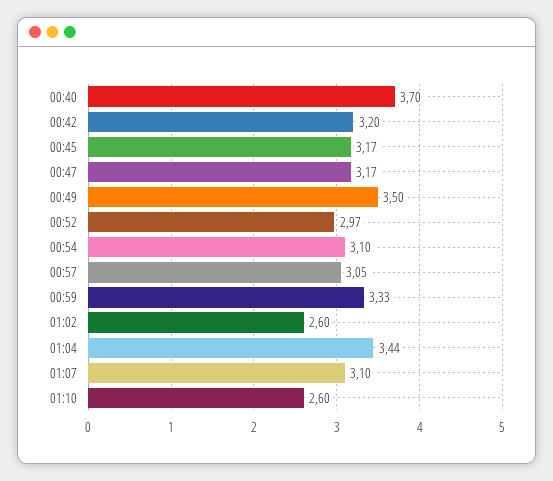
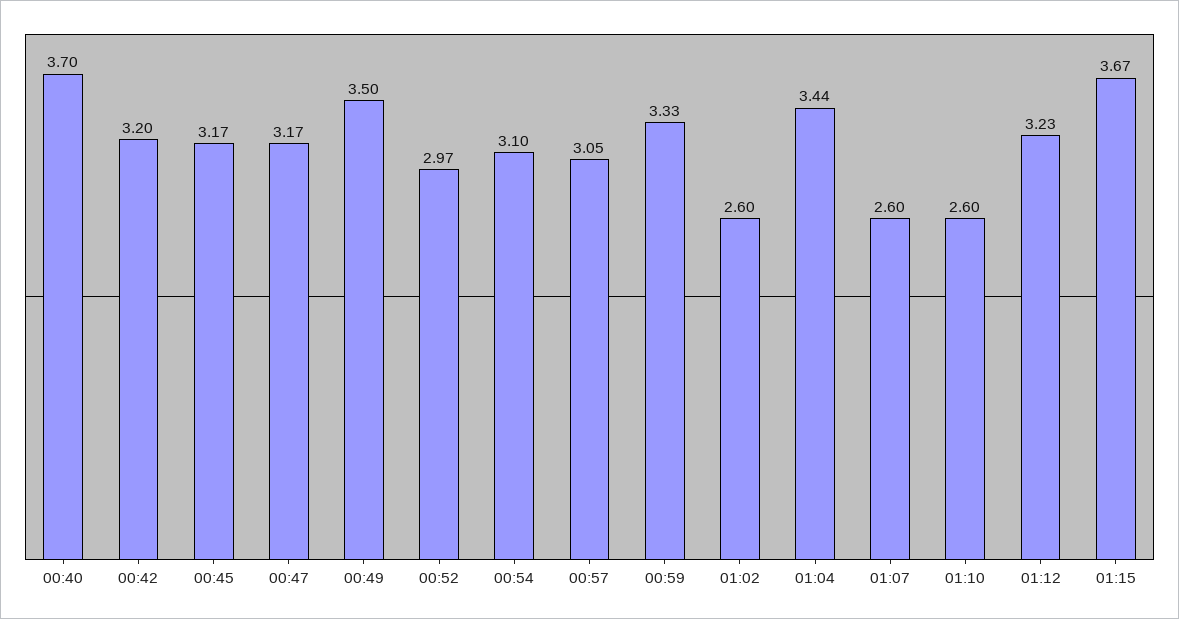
01:07: 3.1 -> 2.6
01:12: none -> 3.23
01:15: none -> 3.67

